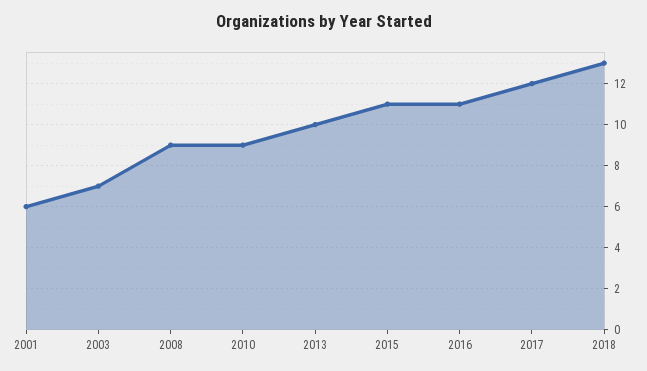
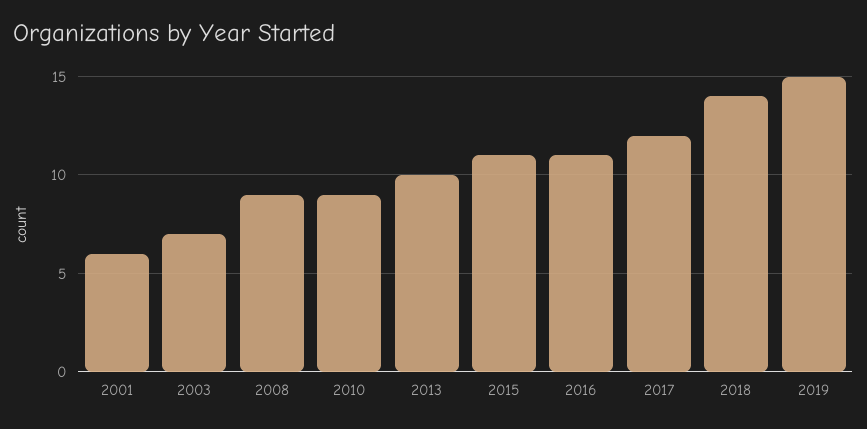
2018: 13 -> 14
2019: none -> 15

